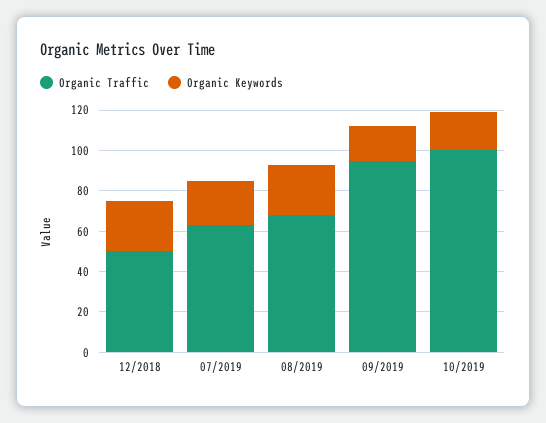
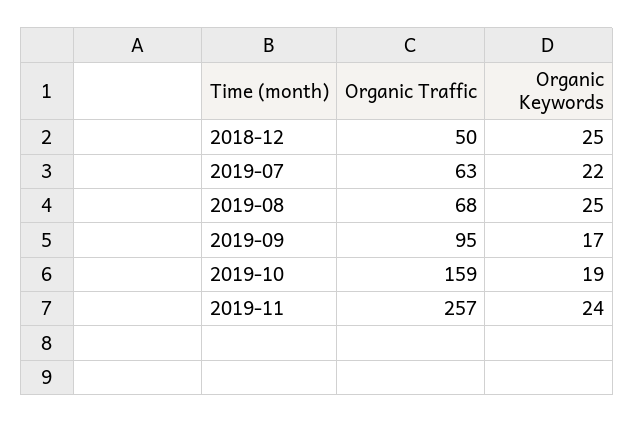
Organic Traffic, 10/2019: 100 -> 159
Organic Traffic, 2019-11: none -> 257
Organic Keywords, 2019-11: none -> 24

